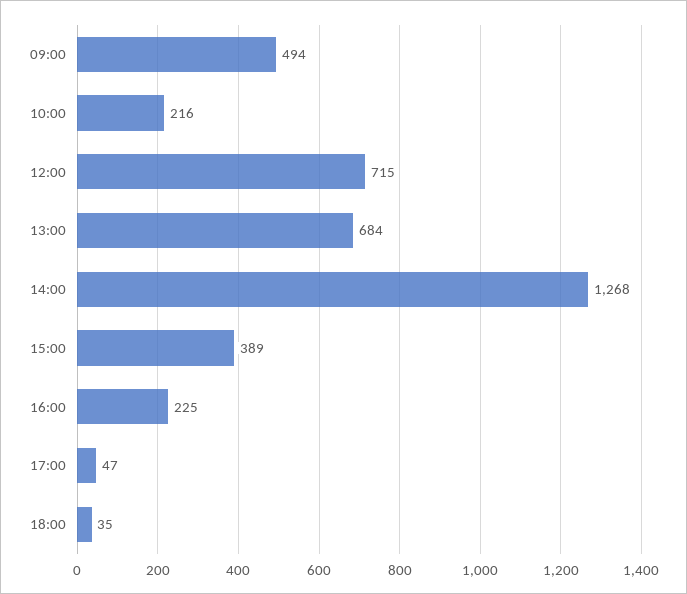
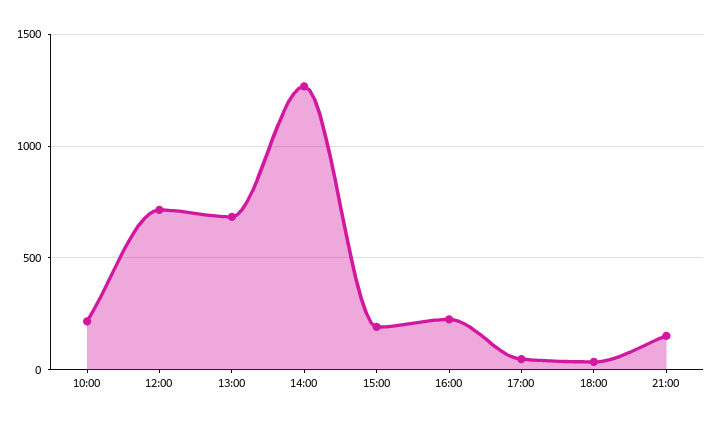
09:00: 494 -> none
15:00: 389 -> 200
21:00: none -> 150

